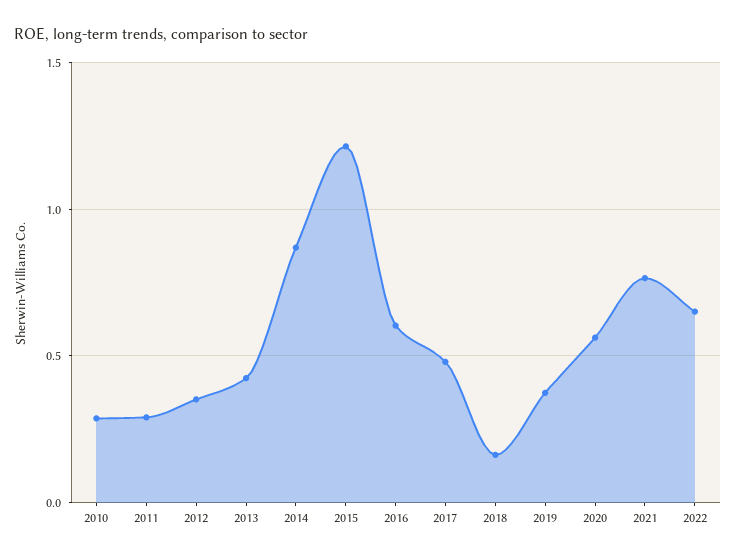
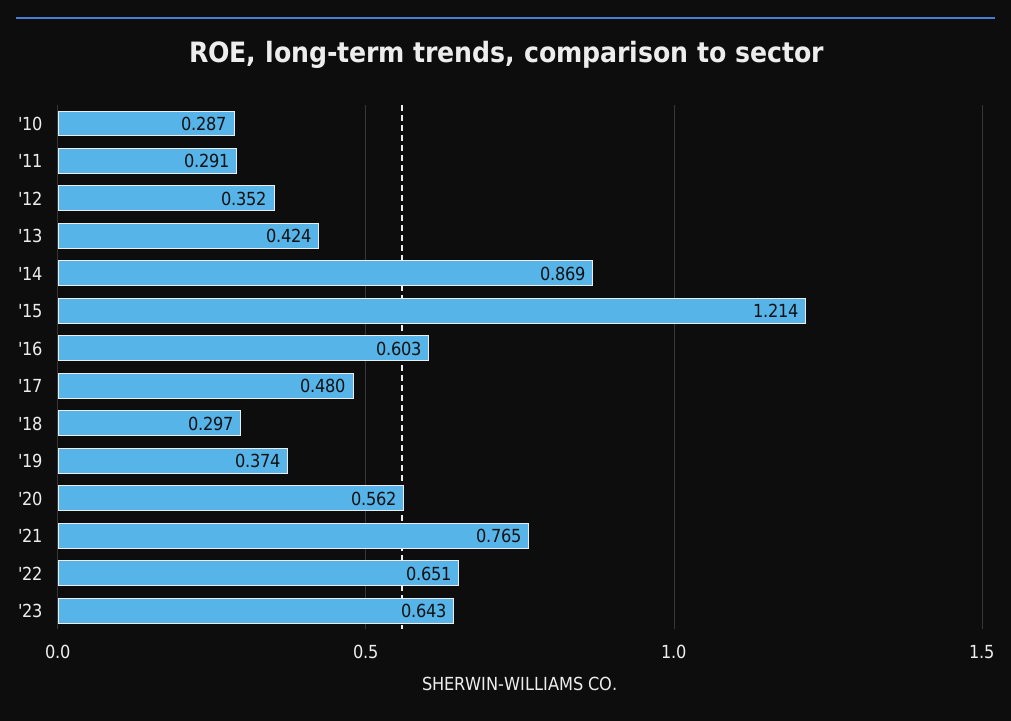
2018: 0.15 -> 0.297
'23: none -> 0.643

